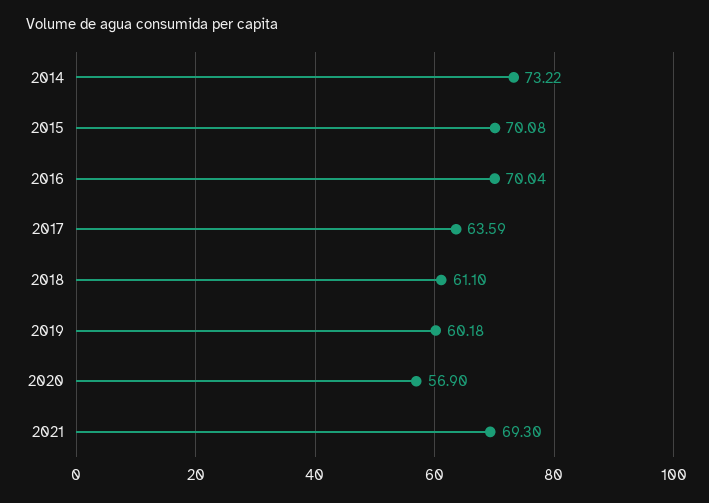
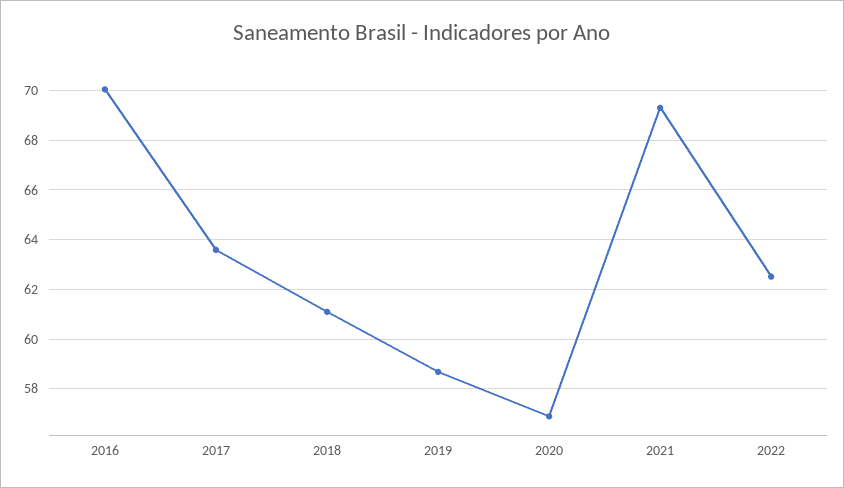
2014: 73.22 -> none
2015: 70.08 -> none
2019: 60.18 -> 58.75
2022: none -> 62.5

